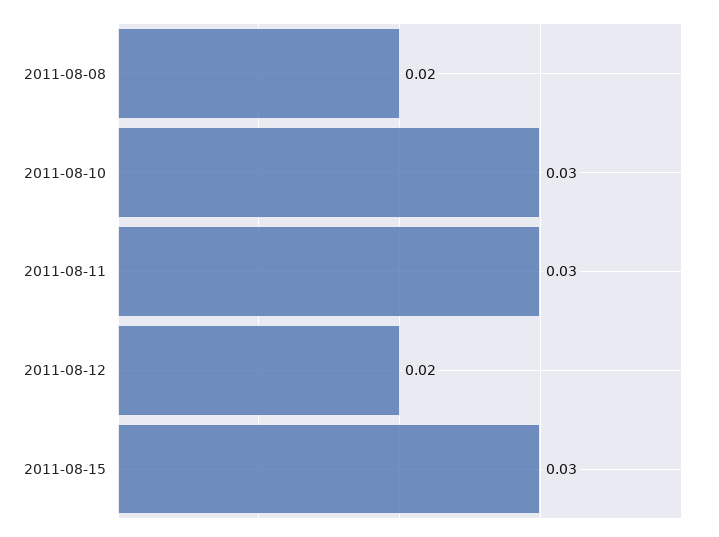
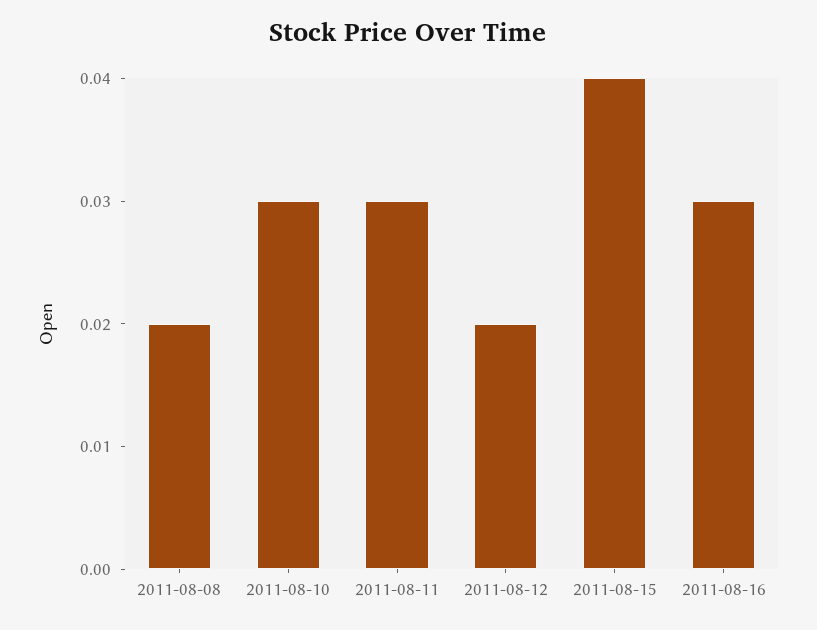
2011-08-15: 0.03 -> 0.04
2011-08-16: none -> 0.03

